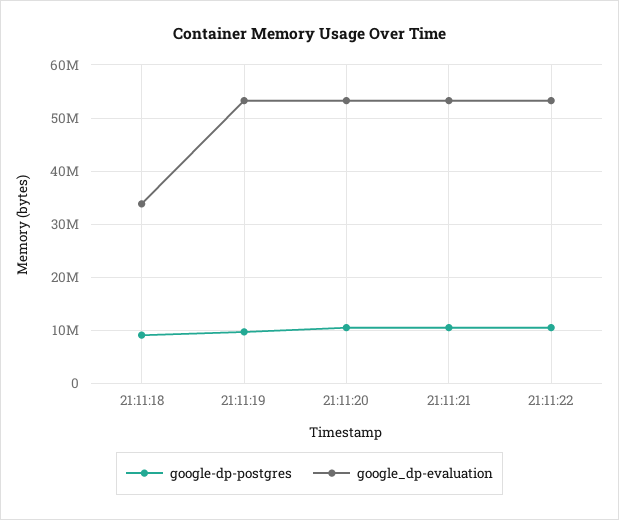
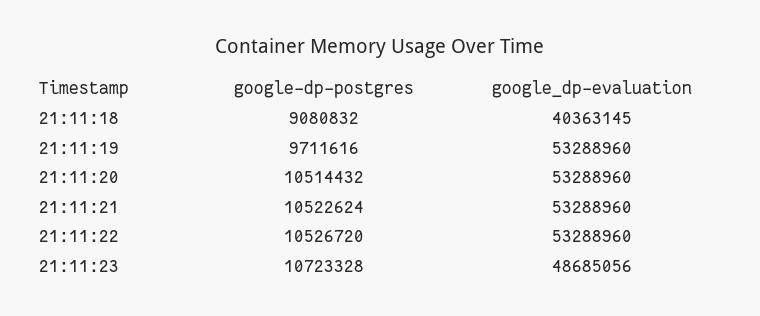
google_dp-evaluation, 21:11:18: 34000000 -> 40363145
google-dp-postgres, 21:11:23: none -> 10723328
google_dp-evaluation, 21:11:23: none -> 48685056

